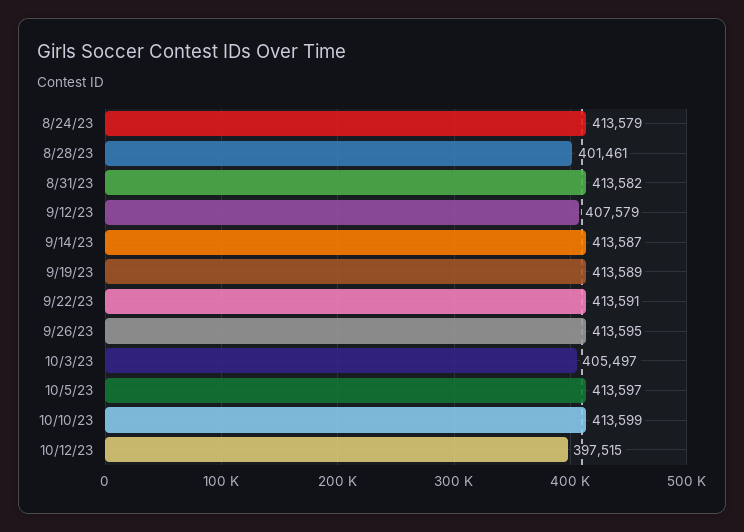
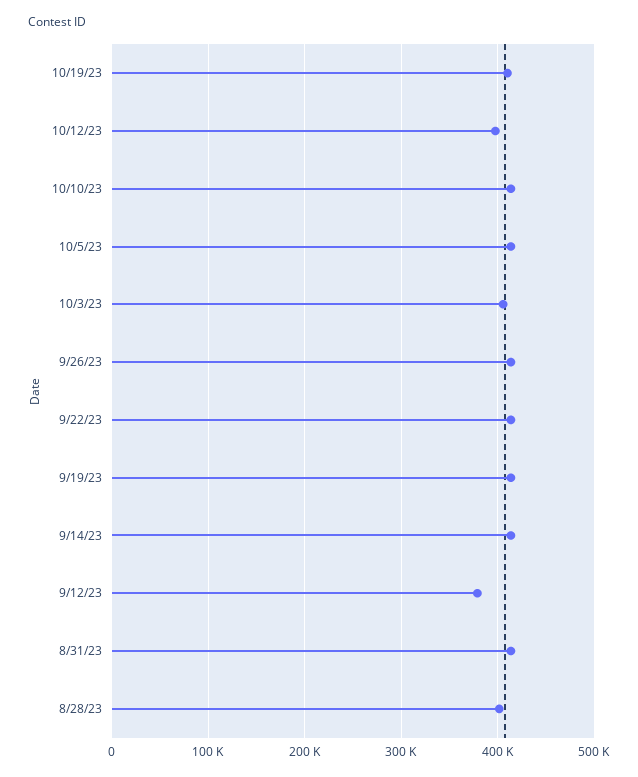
8/24/23: 413579 -> none
9/12/23: 407579 -> 380000
10/19/23: none -> 410000

